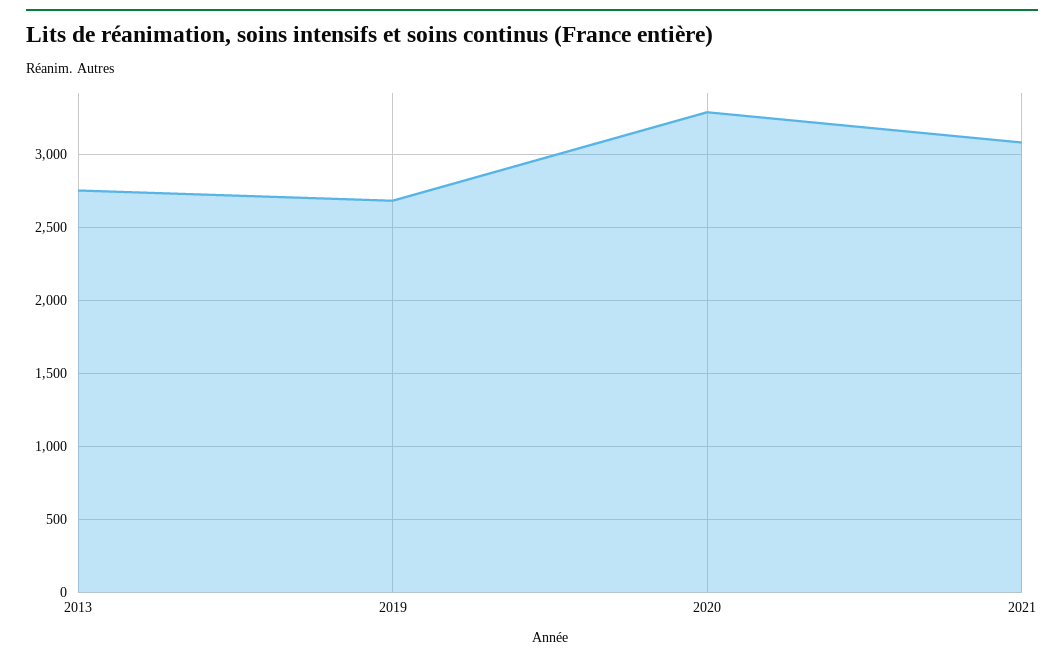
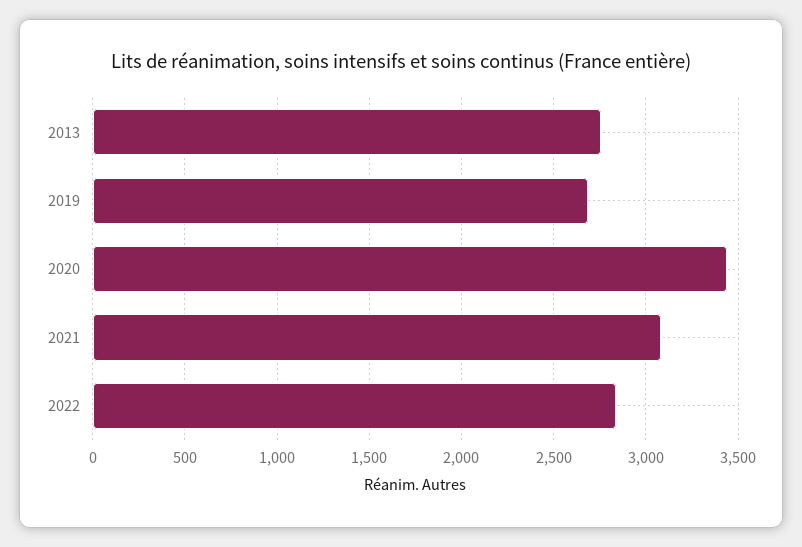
2020: 3300 -> 3450
2022: none -> 2850

